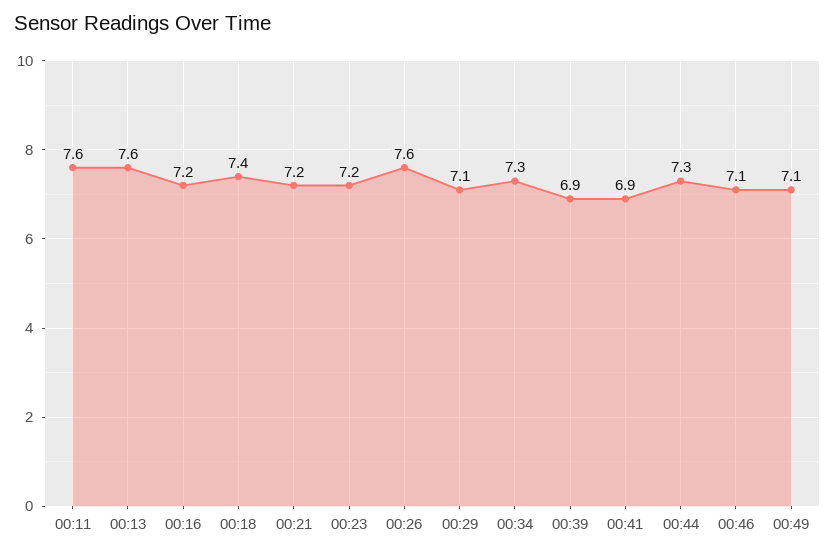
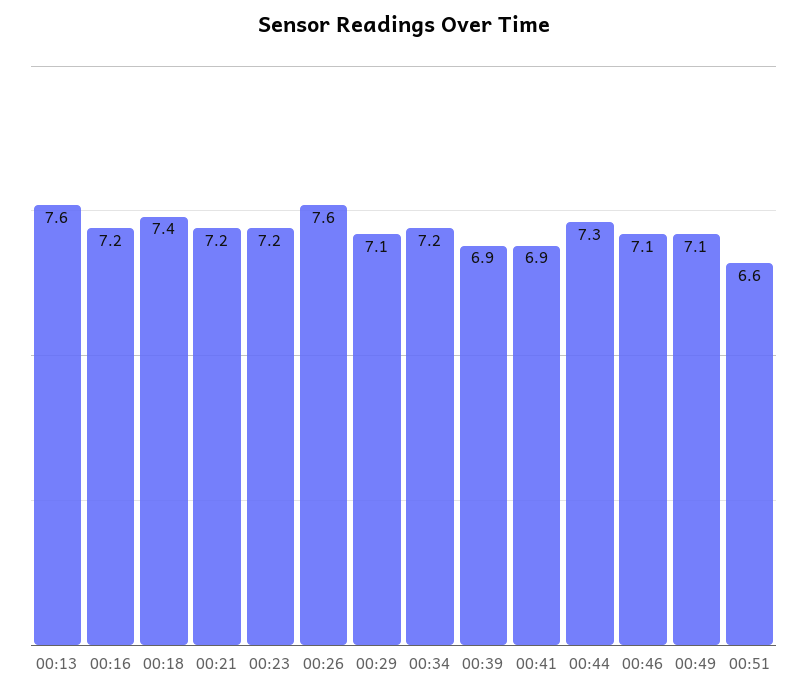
00:11: 7.6 -> none
00:34: 7.3 -> 7.2
00:51: none -> 6.6

